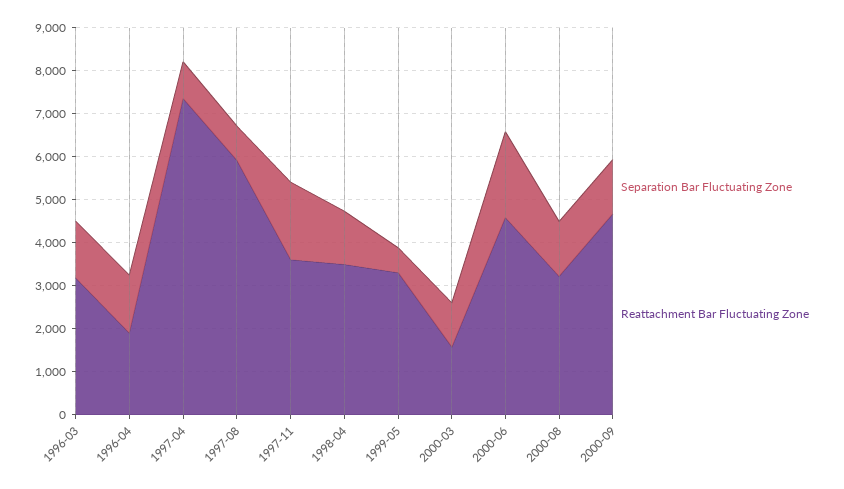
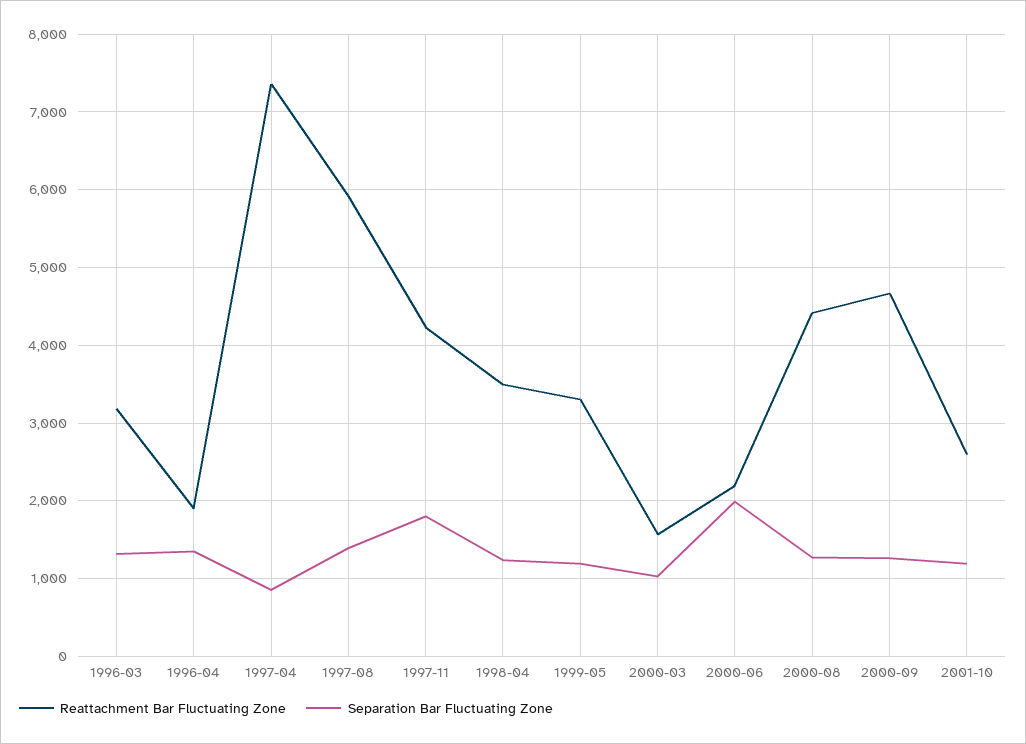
Separation Bar Fluctuating Zone, 1997-08: 800 -> 1400
Reattachment Bar Fluctuating Zone, 1997-11: 3600 -> 4200
Separation Bar Fluctuating Zone, 1999-05: 600 -> 1200
Reattachment Bar Fluctuating Zone, 2000-06: 4600 -> 2200
Reattachment Bar Fluctuating Zone, 2000-08: 3200 -> 4400
Reattachment Bar Fluctuating Zone, 2001-10: none -> 2600
Separation Bar Fluctuating Zone, 2001-10: none -> 1200

